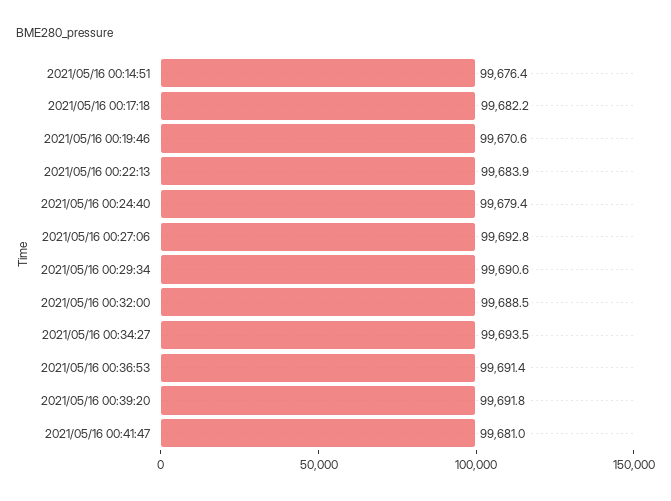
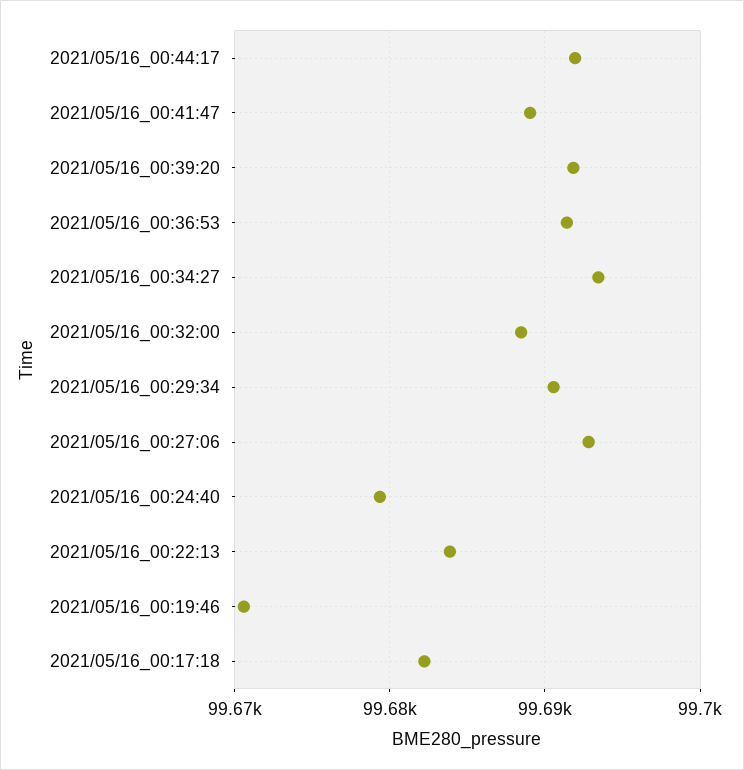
2021/05/16 00:14:51: 99676.4 -> none
2021/05/16 00:41:47: 99681 -> 99689
2021/05/16_00:44:17: none -> 99692

